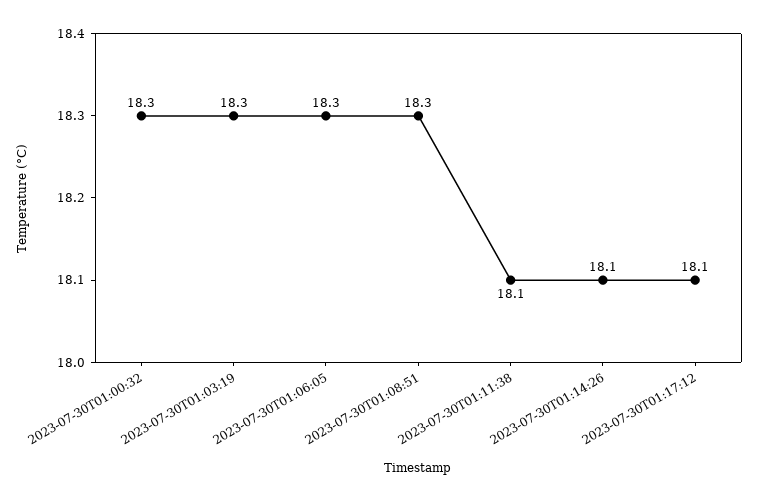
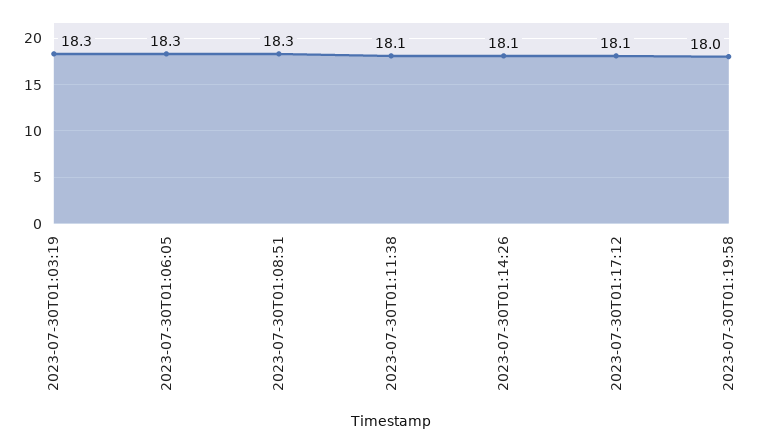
2023-07-30T01:00:32: 18.3 -> none
2023-07-30T01:19:58: none -> 18

